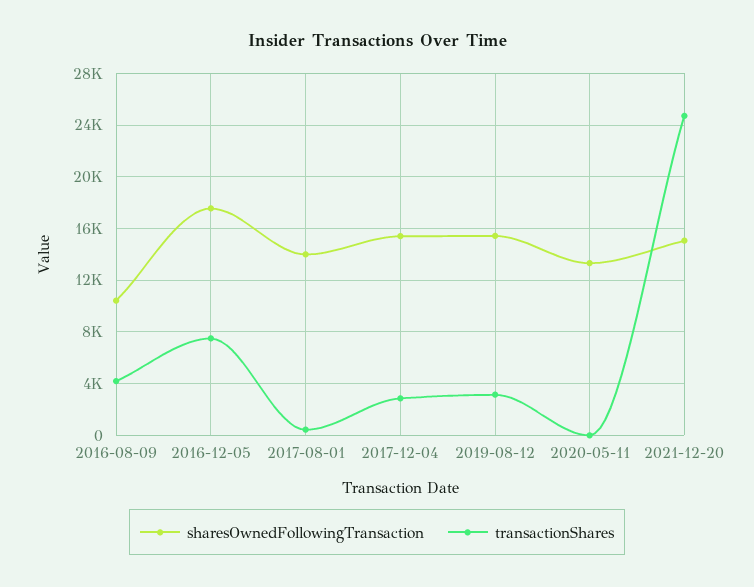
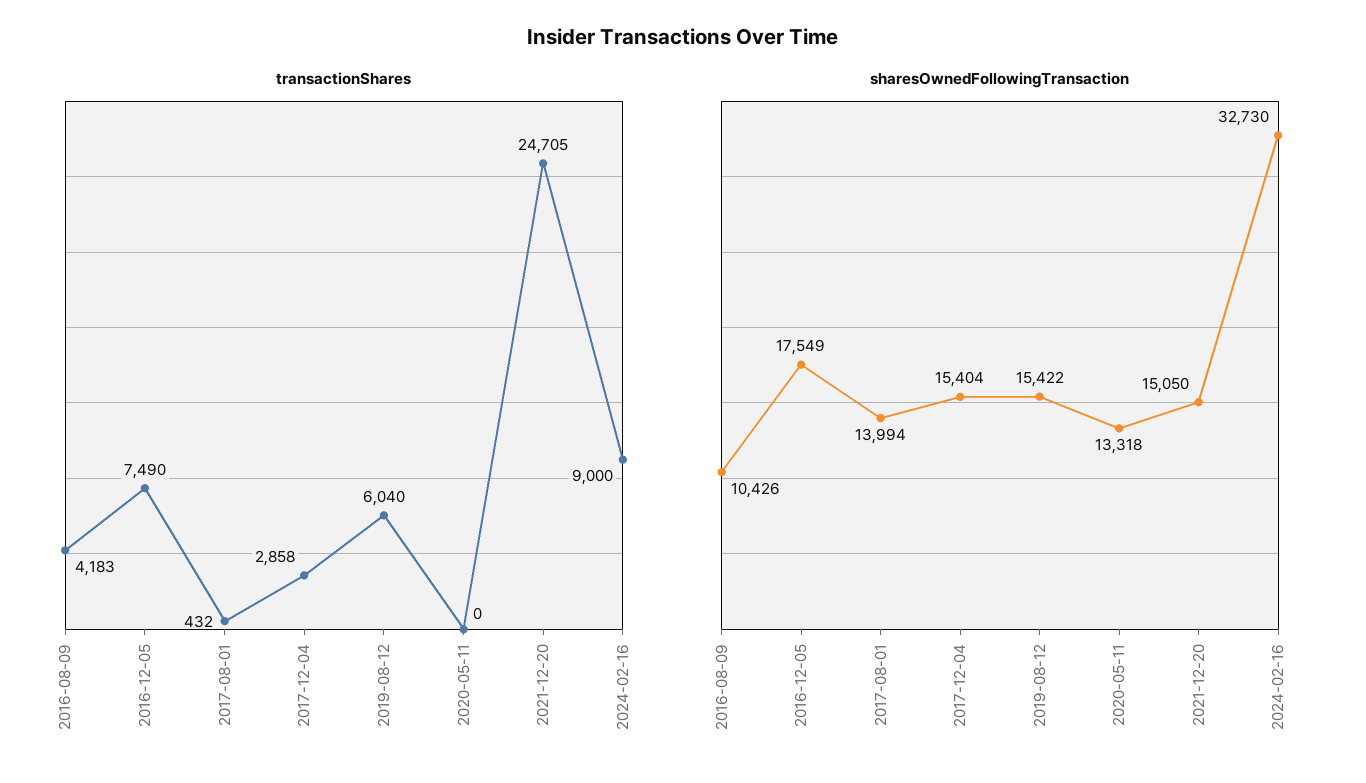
transactionShares, 2019-08-12: 3000 -> 6040
transactionShares, 2024-02-16: none -> 9000
sharesOwnedFollowingTransaction, 2024-02-16: none -> 32730

